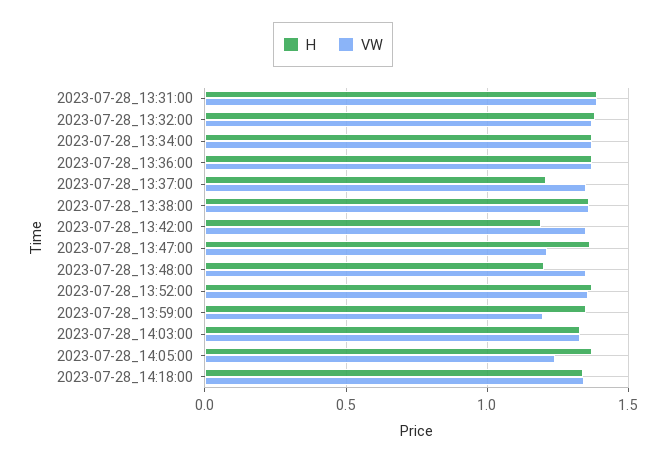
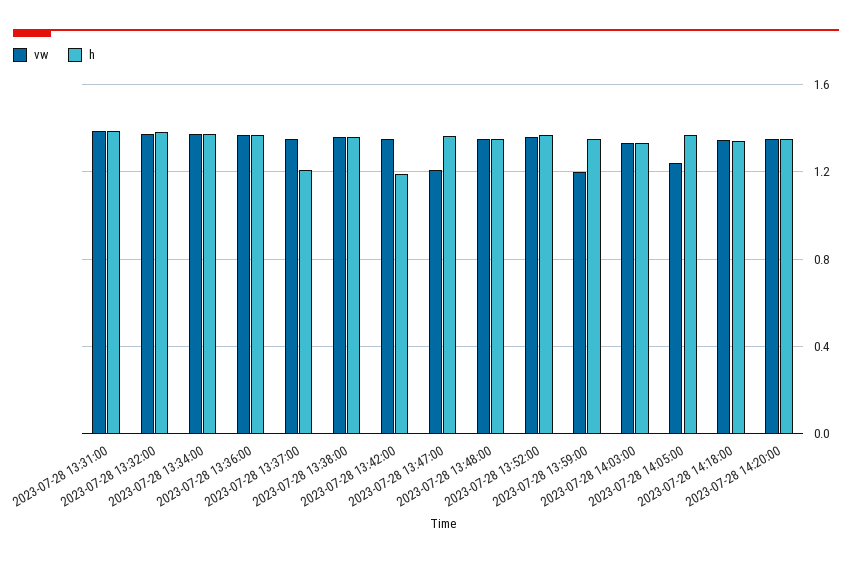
H, 2023-07-28_13:48:00: 1.2 -> 1.35
VW, 2023-07-28 14:20:00: none -> 1.35
H, 2023-07-28 14:20:00: none -> 1.35

